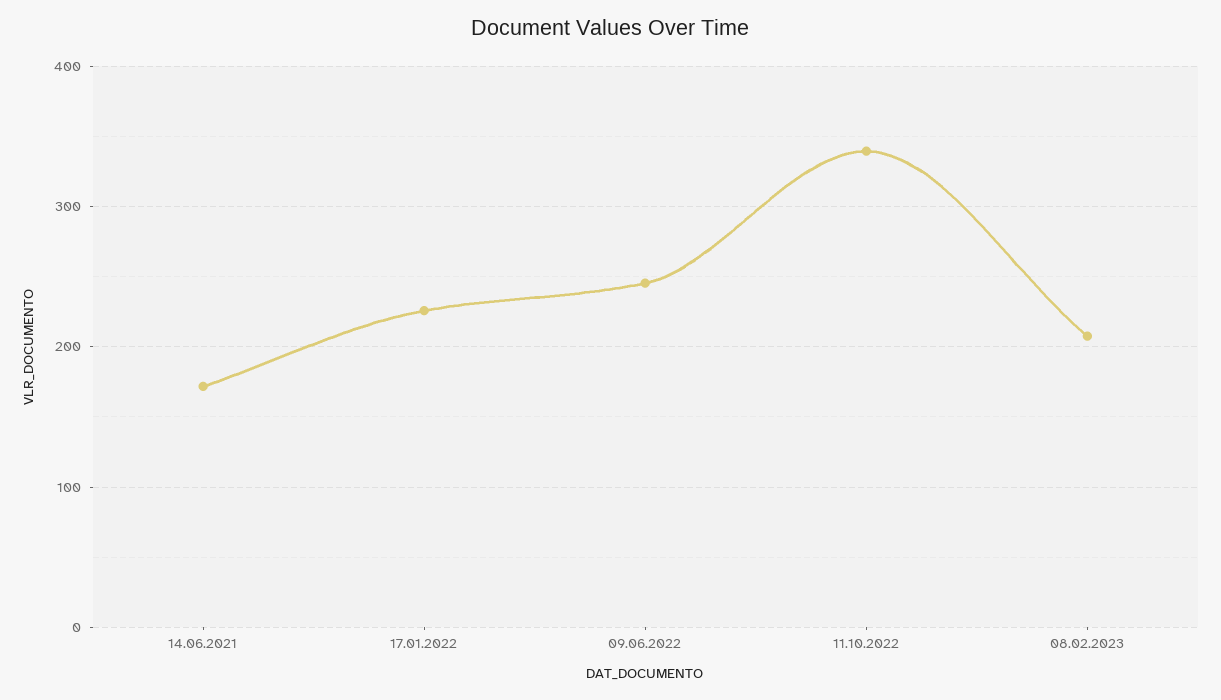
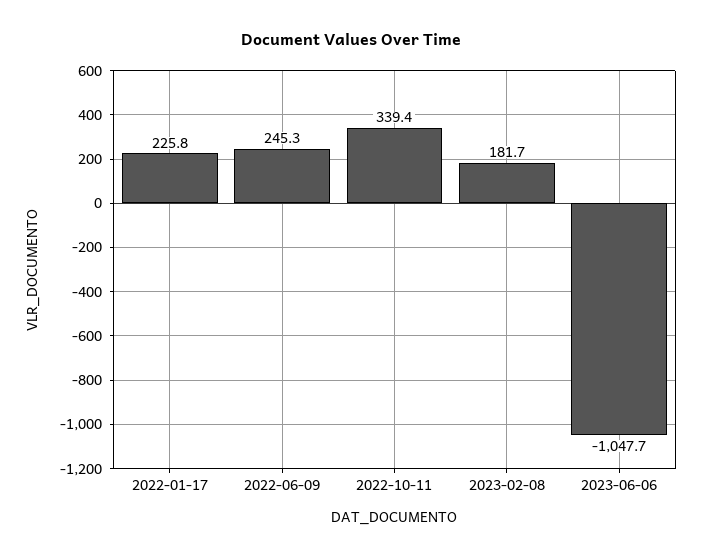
14.06.2021: 170 -> none
08.02.2023: 210 -> 181.7
2023-06-06: none -> -1047.7

